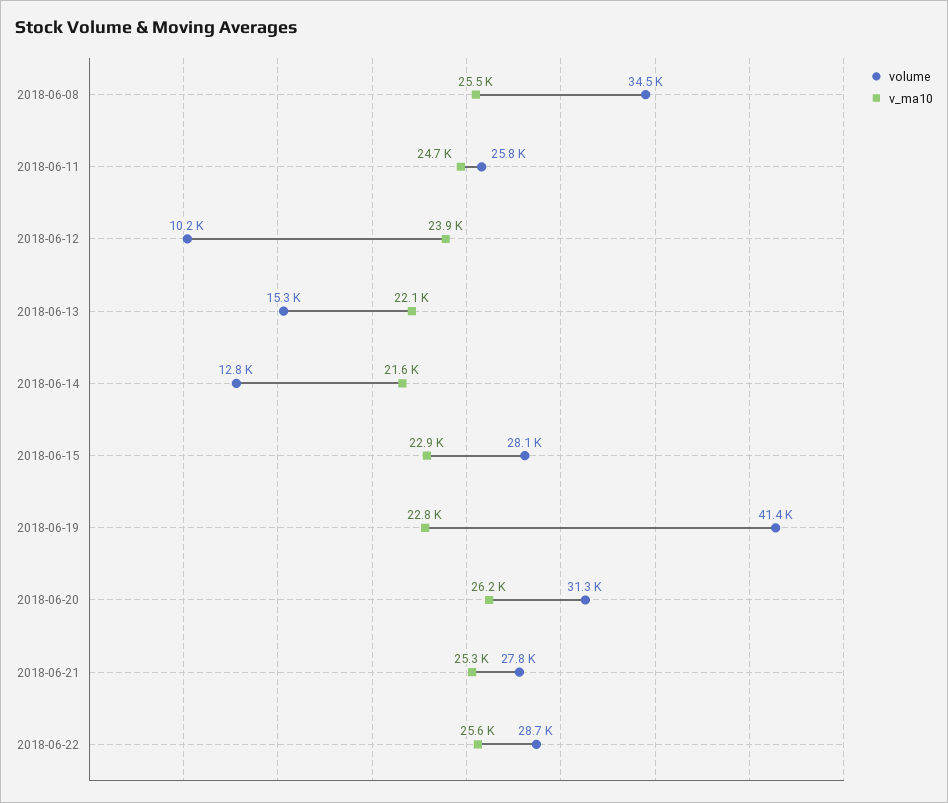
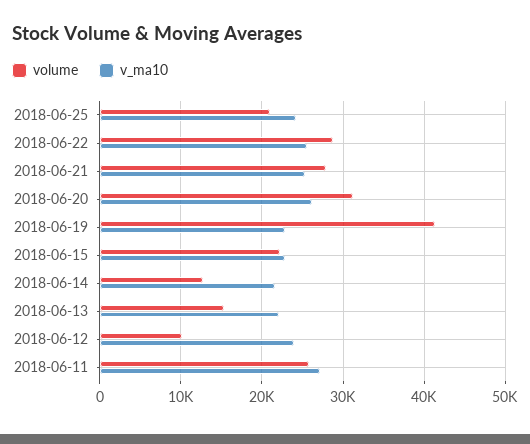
volume, 2018-06-08: 34500 -> none
v_ma10, 2018-06-08: 25500 -> none
v_ma10, 2018-06-11: 24700 -> 27000
volume, 2018-06-15: 28100 -> 22000
volume, 2018-06-25: none -> 21000
v_ma10, 2018-06-25: none -> 24000

